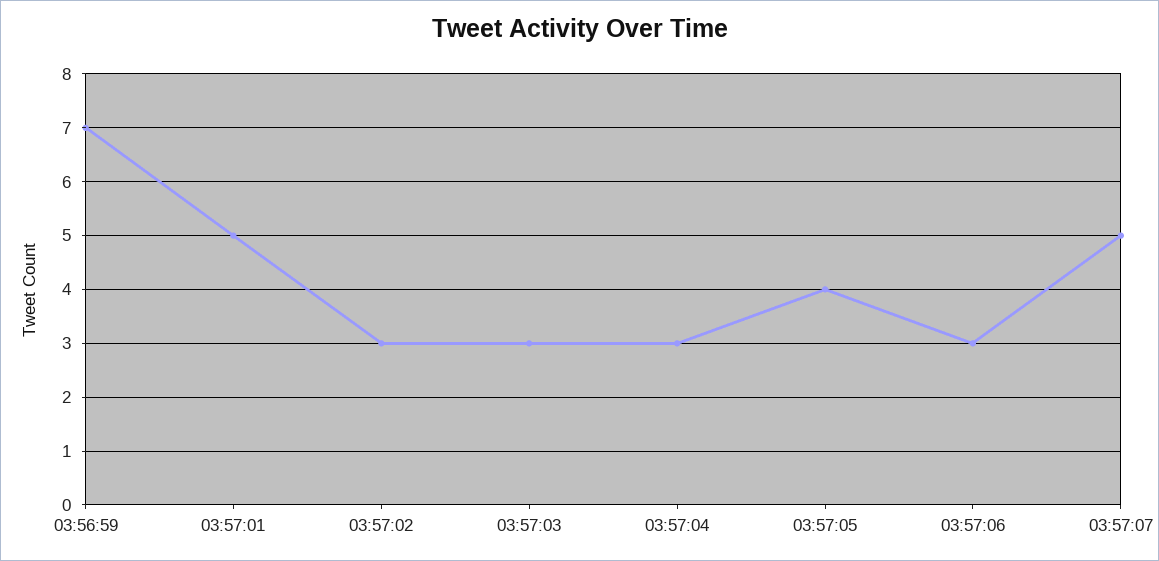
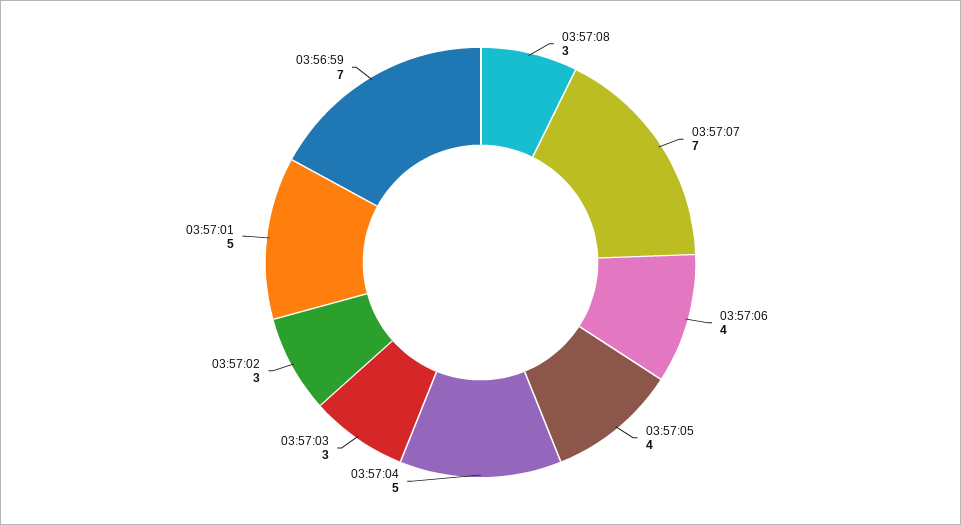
03:57:04: 3 -> 5
03:57:06: 3 -> 4
03:57:07: 5 -> 7
03:57:08: none -> 3

